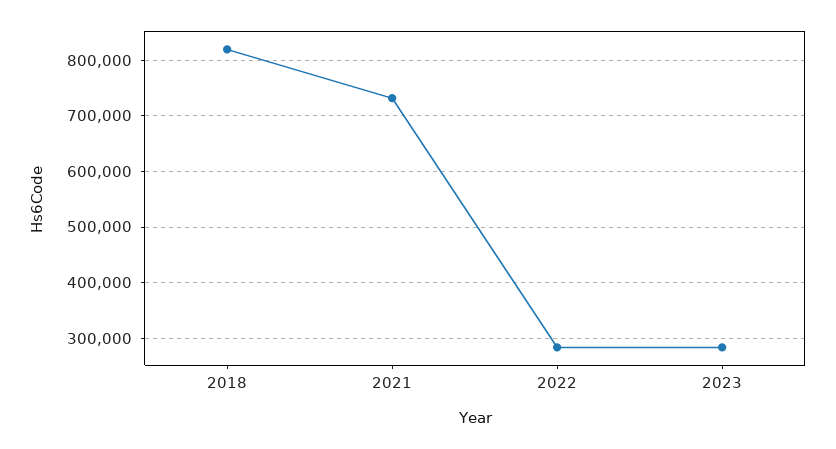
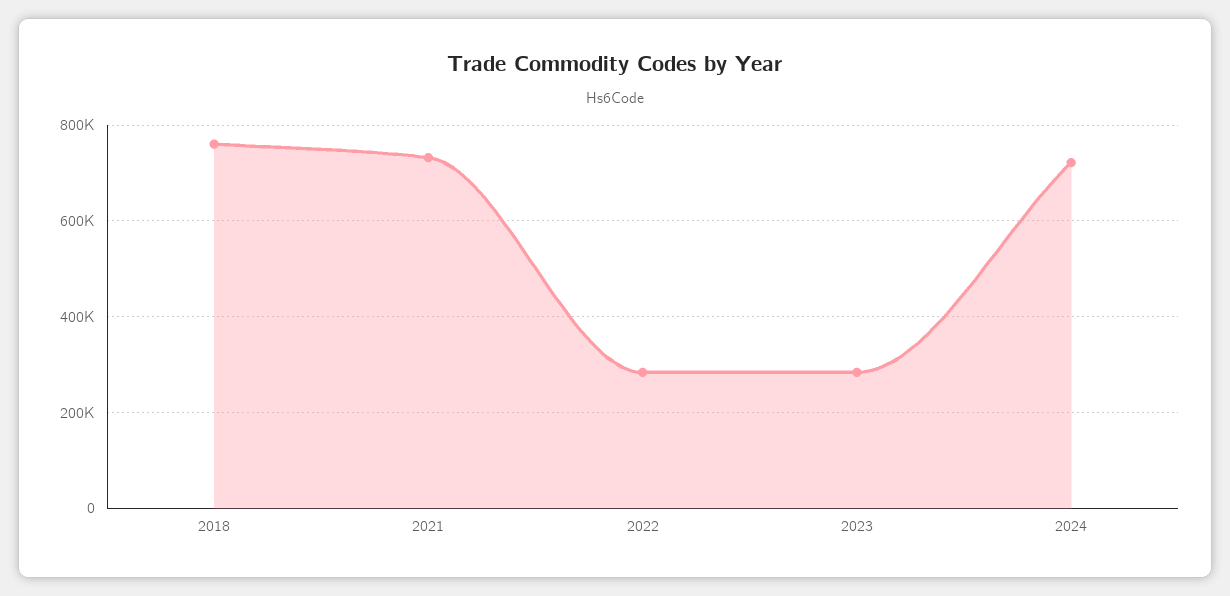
2018: 820000 -> 760000
2024: none -> 720000

